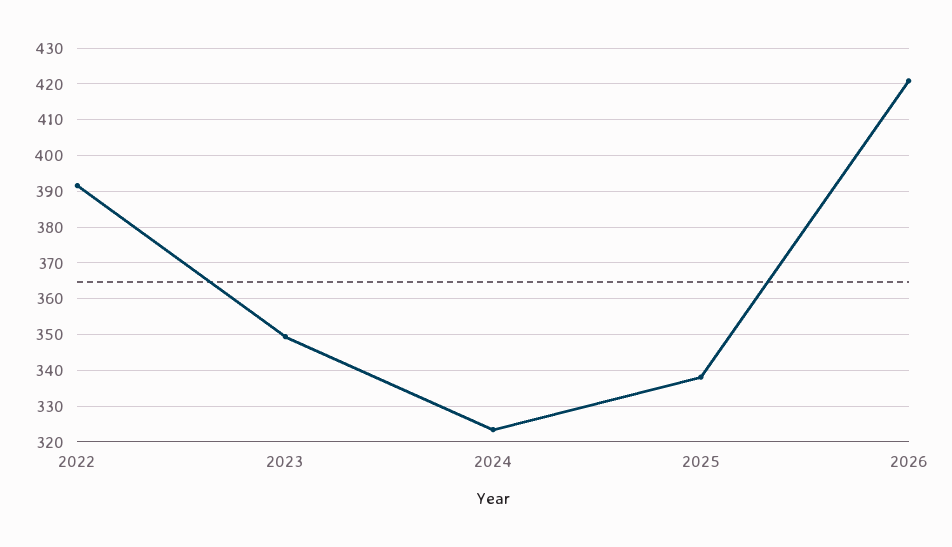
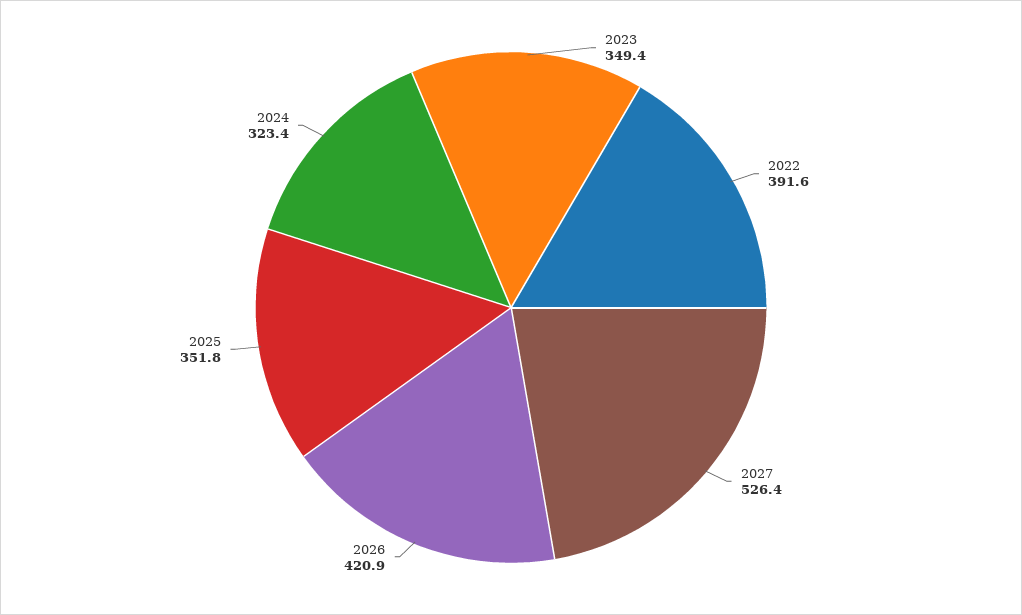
2025: 338 -> 351.8
2027: none -> 526.4

